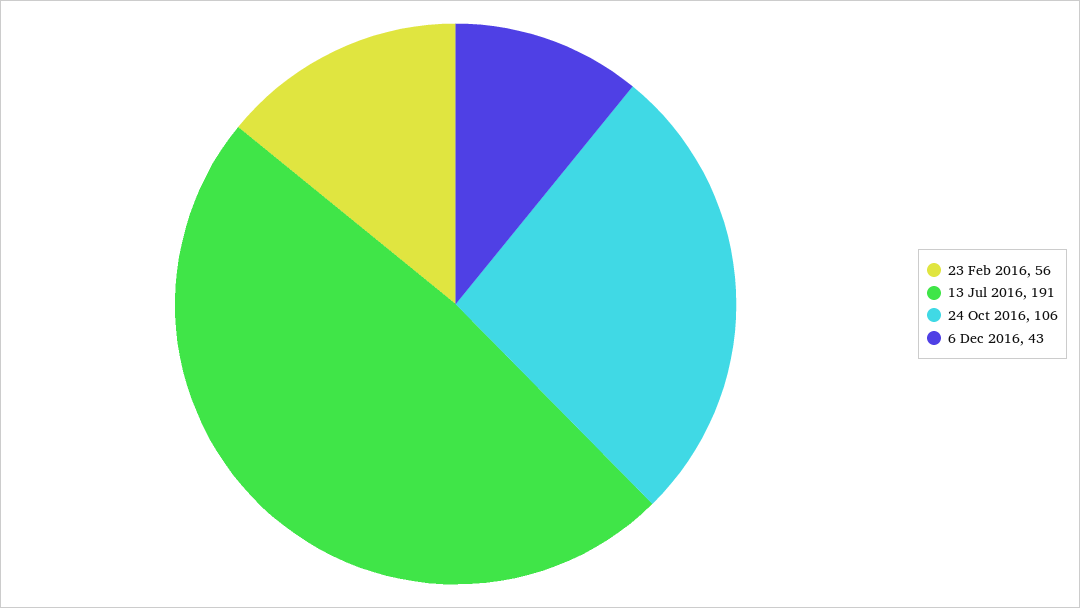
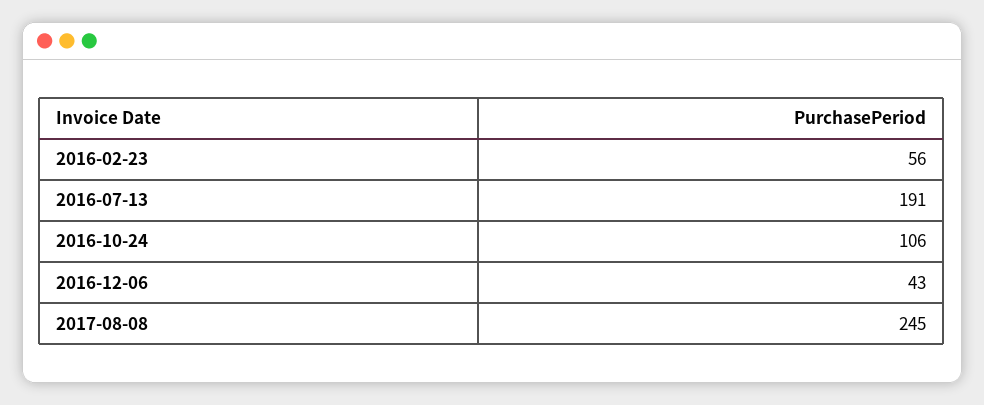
2017-08-08: none -> 245

